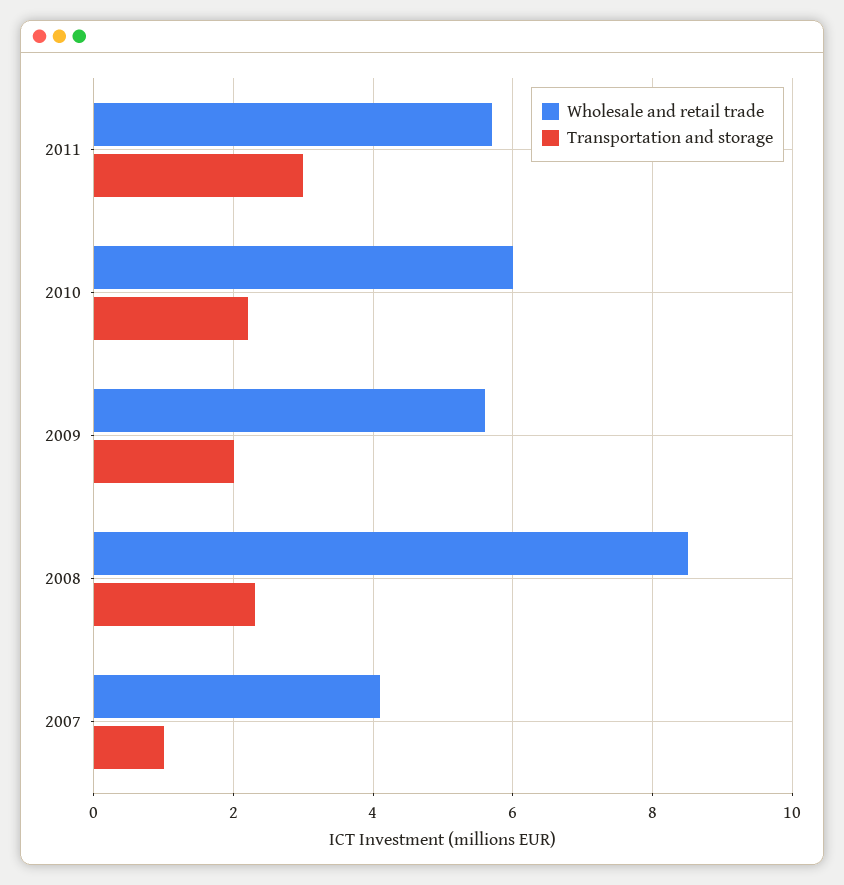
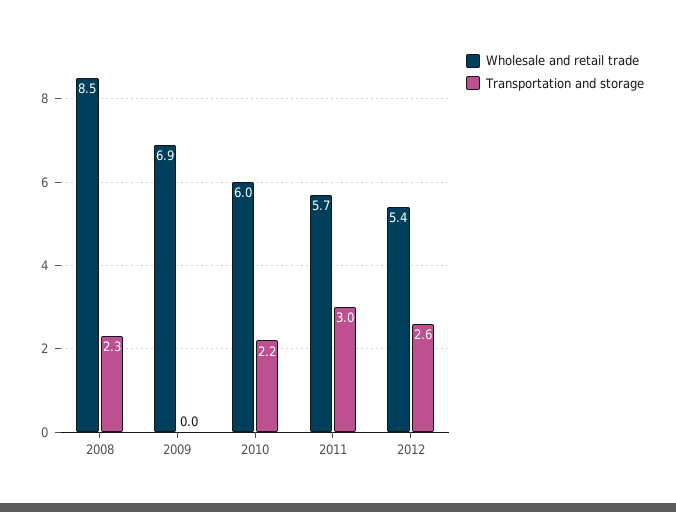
Wholesale and retail trade, 2009: 5.5 -> 6.9
Transportation and storage, 2009: 2 -> 0
Wholesale and retail trade, 2007: 4 -> none
Transportation and storage, 2007: 1 -> none
Wholesale and retail trade, 2012: none -> 5.4
Transportation and storage, 2012: none -> 2.6

